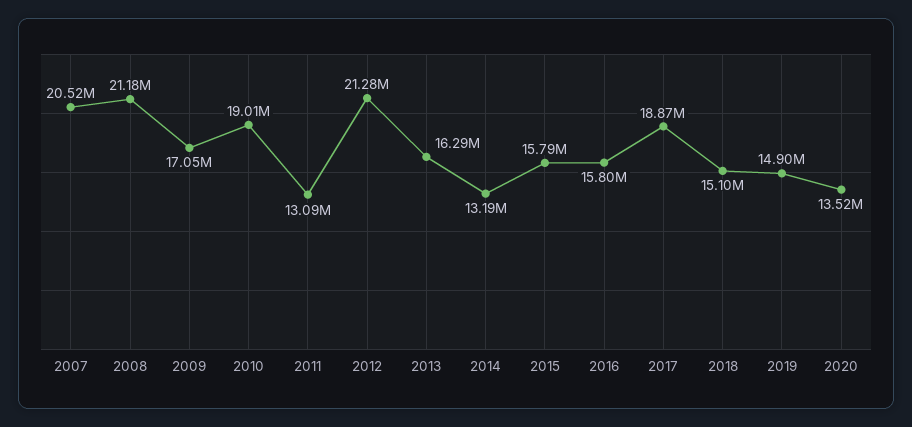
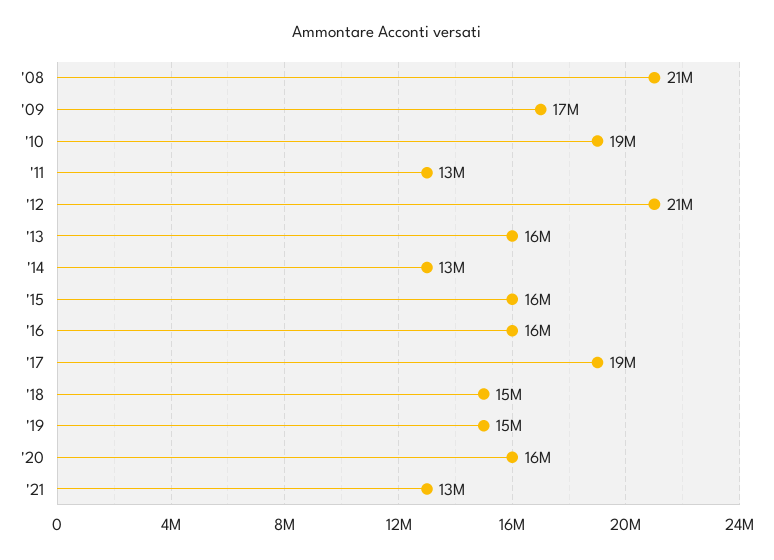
2007: 20520000 -> none
2020: 13520000 -> 16000000
'21: none -> 13000000

